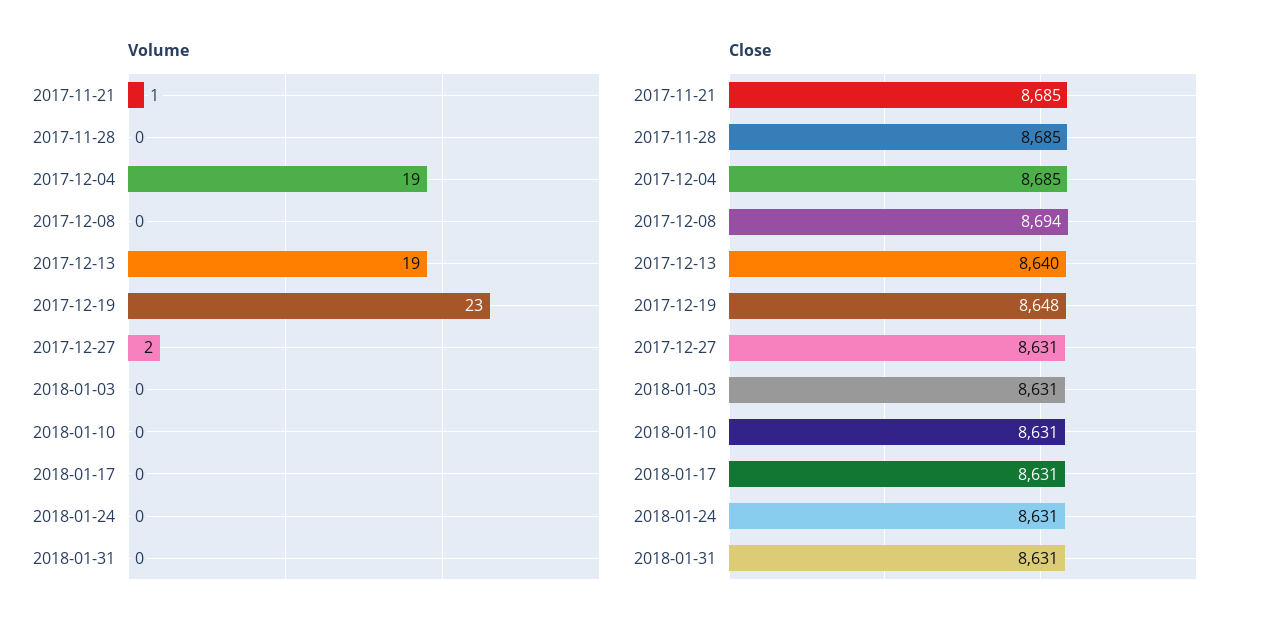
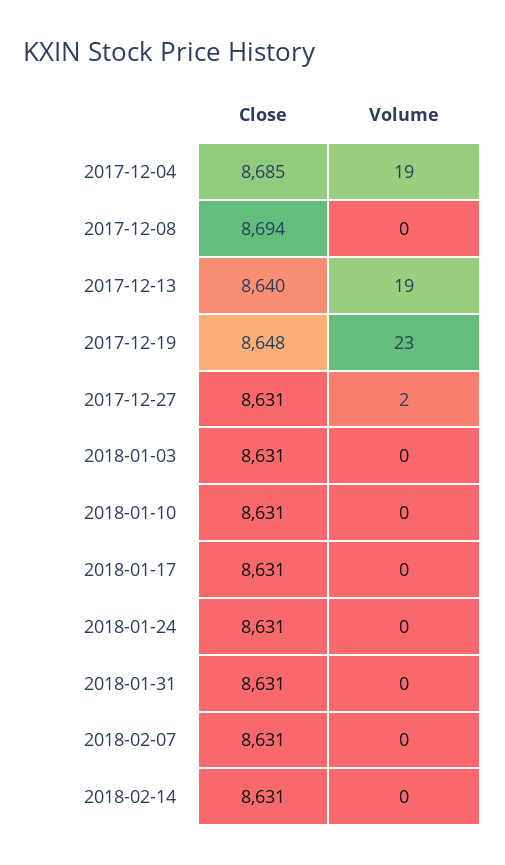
Volume, 2017-11-21: 1 -> none
Volume, 2017-11-28: 0 -> none
Close, 2017-11-21: 8685 -> none
Close, 2017-11-28: 8685 -> none
Close, 2018-02-07: none -> 8631
Volume, 2018-02-07: none -> 0
Close, 2018-02-14: none -> 8631
Volume, 2018-02-14: none -> 0

